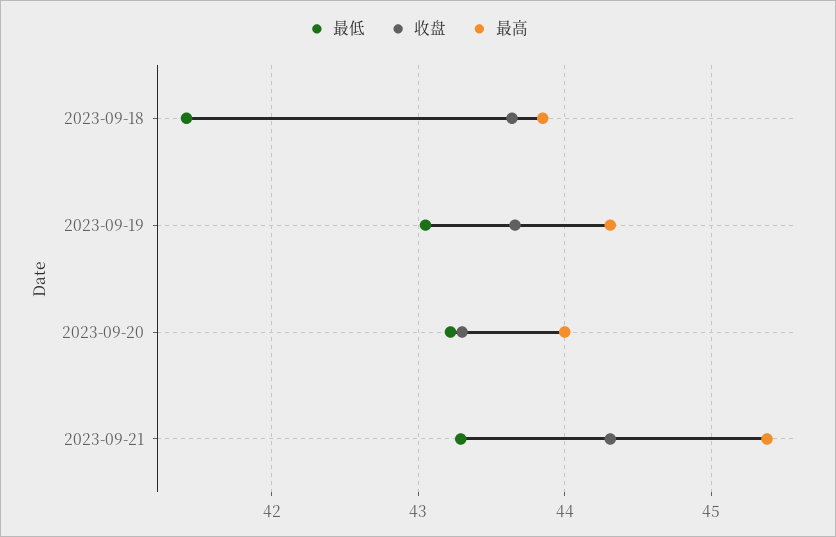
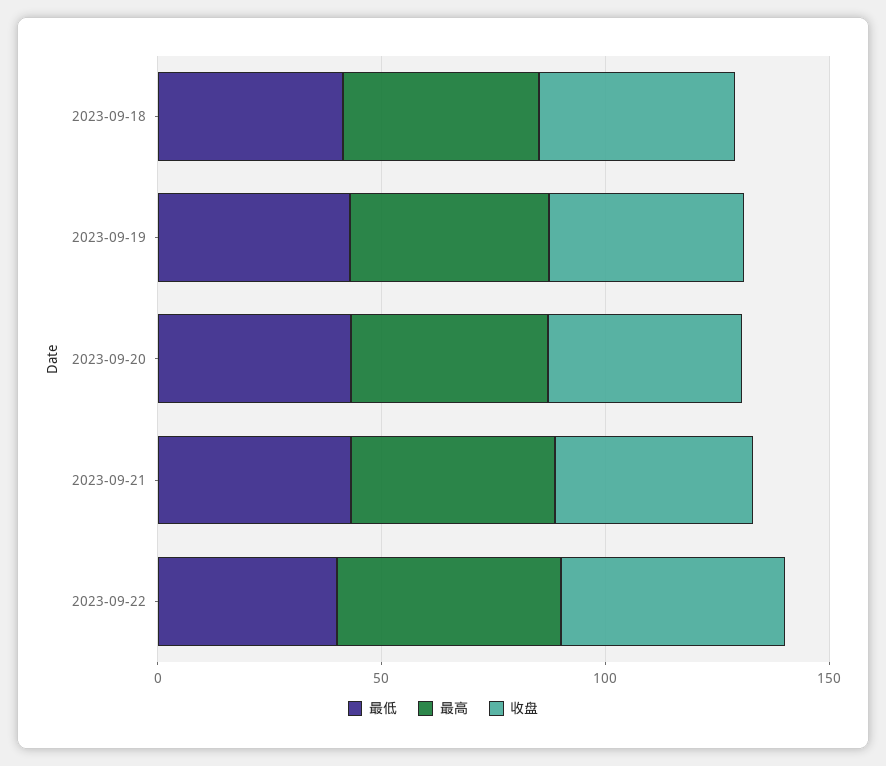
最低, 2023-09-22: none -> 40
最高, 2023-09-22: none -> 50
收盘, 2023-09-22: none -> 50

